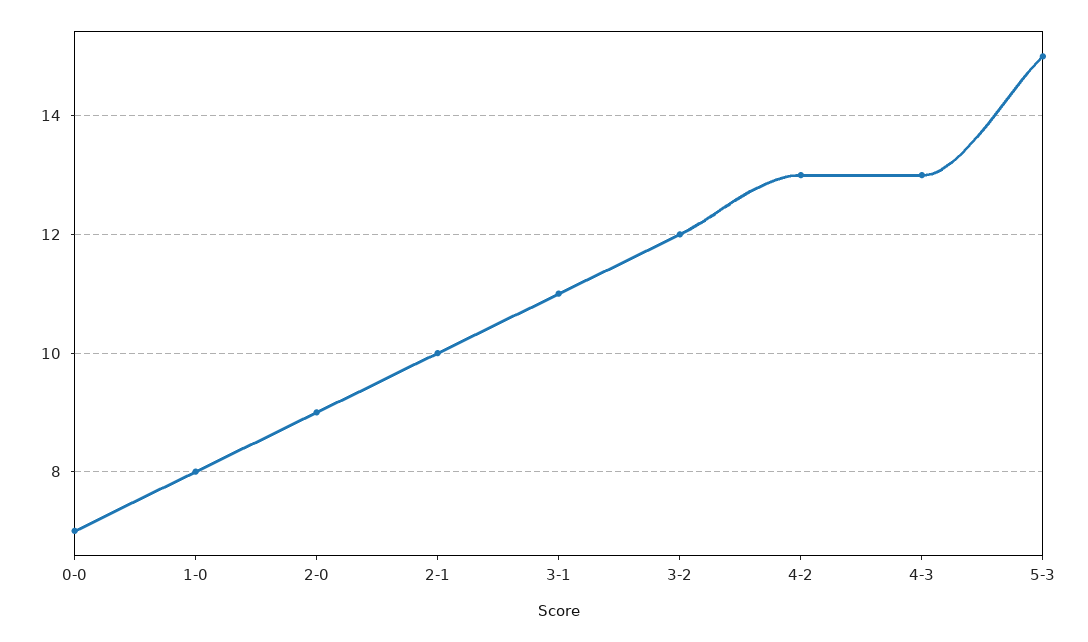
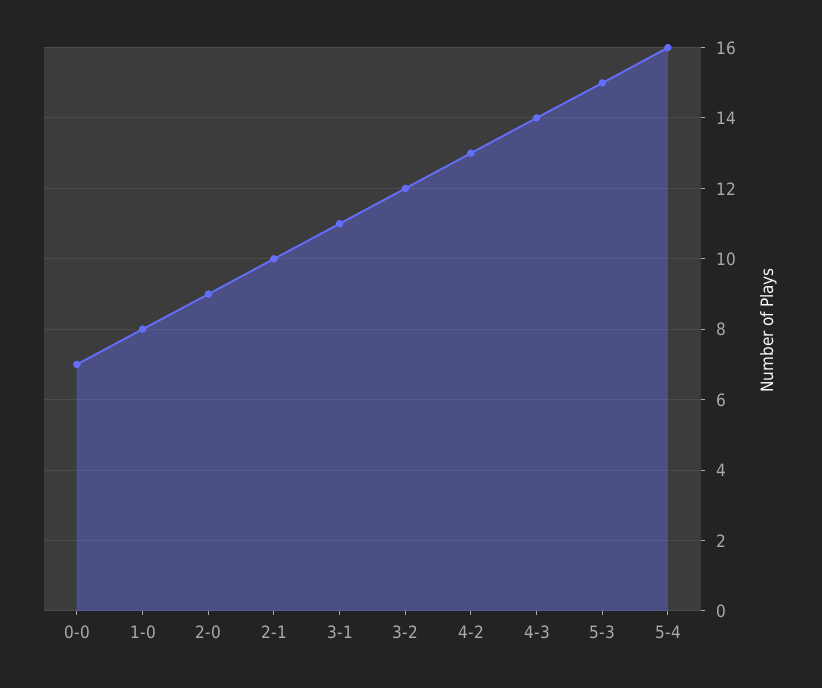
4-3: 13 -> 14
5-4: none -> 16

